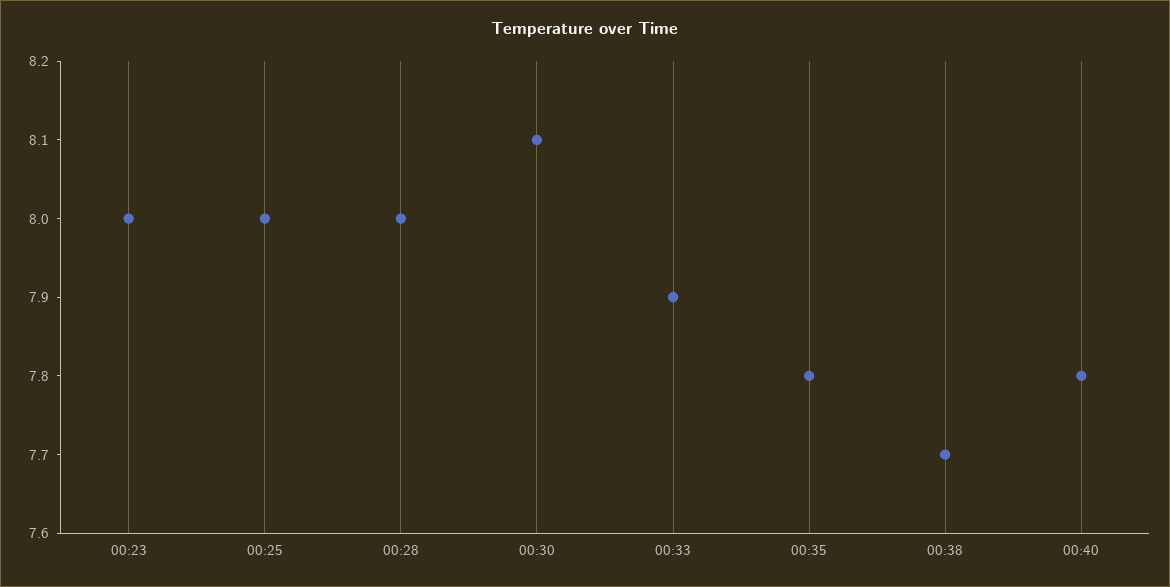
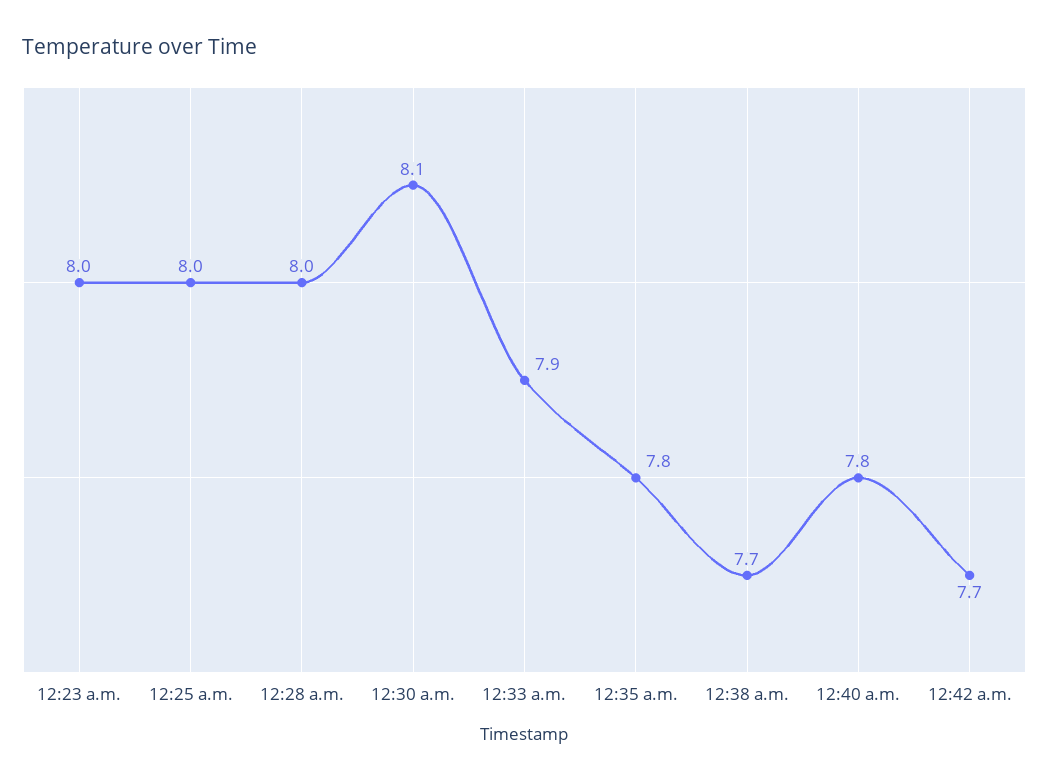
12:42 a.m.: none -> 7.7

